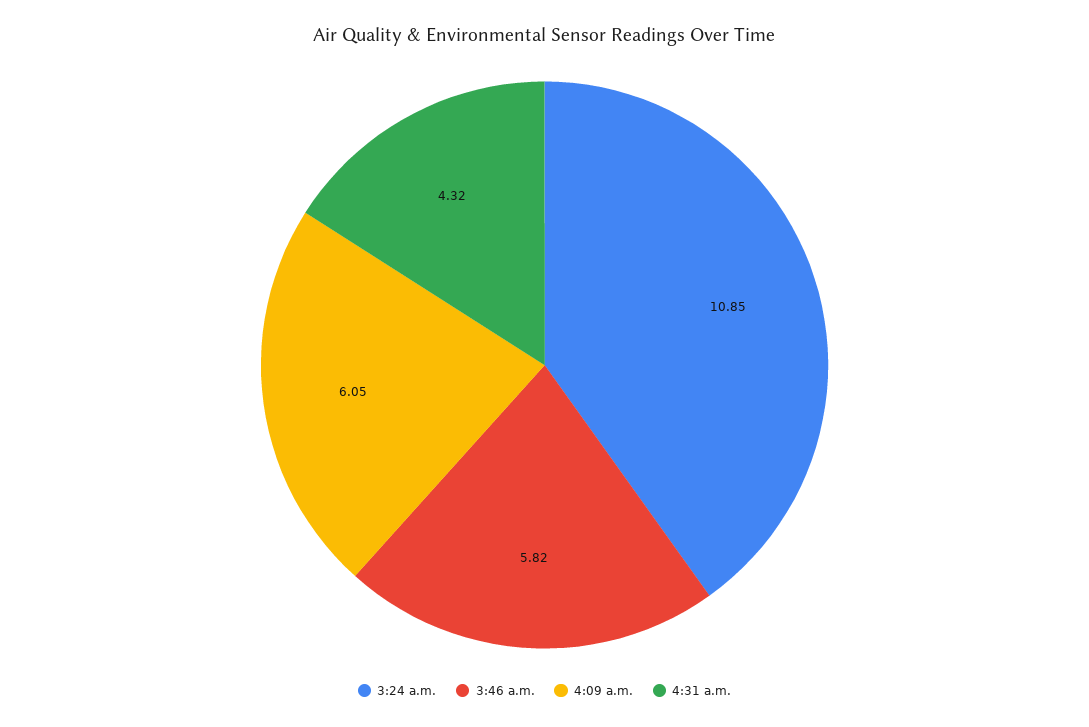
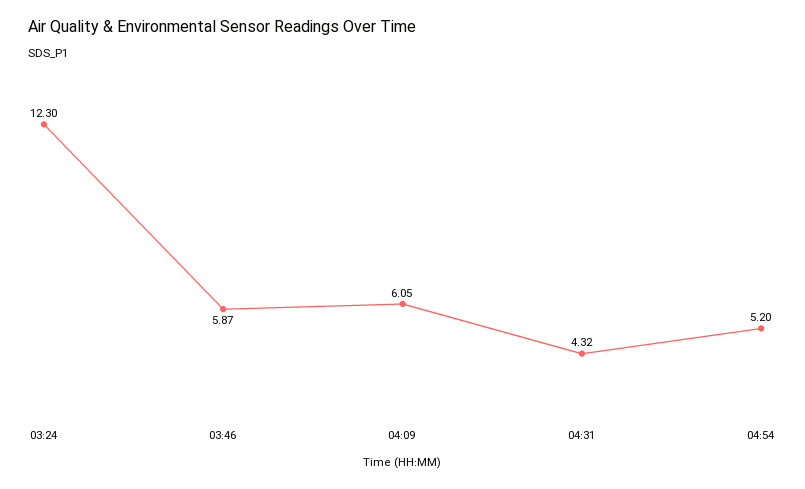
3:24 a.m.: 10.85 -> 12.3
3:46 a.m.: 5.82 -> 5.87
04:54: none -> 5.2

